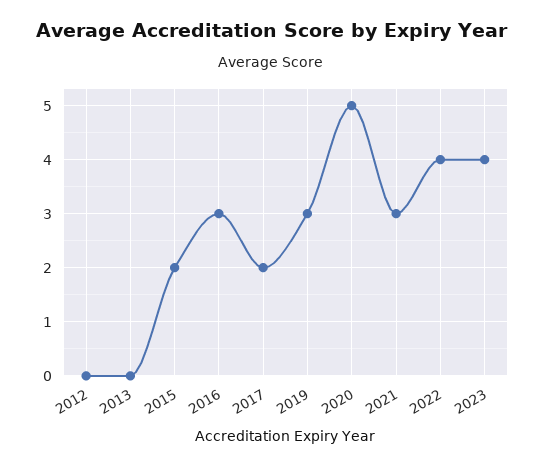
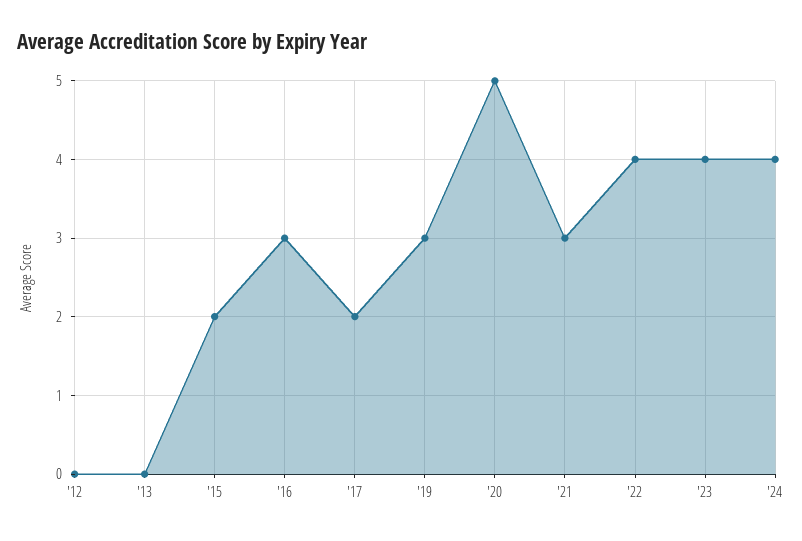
'24: none -> 4

